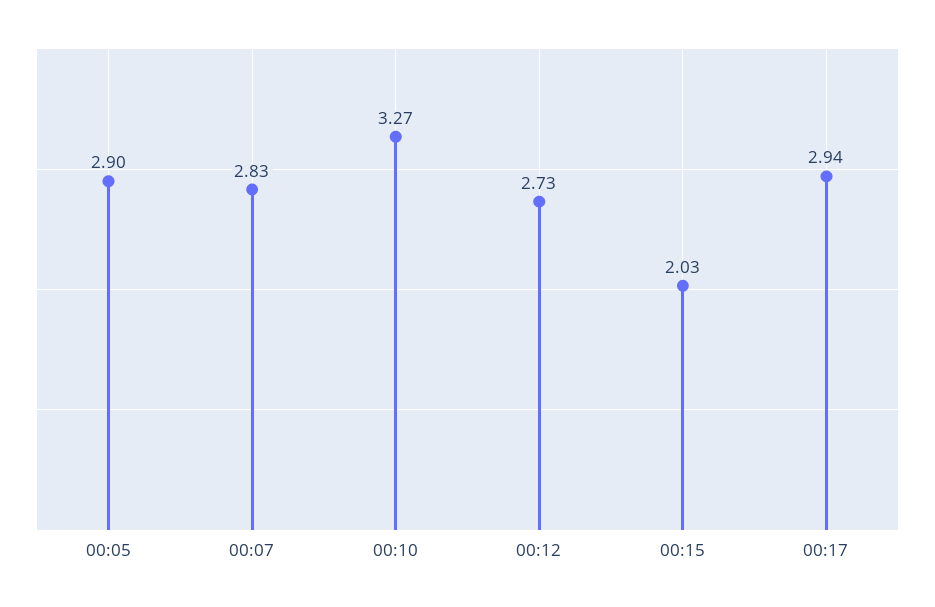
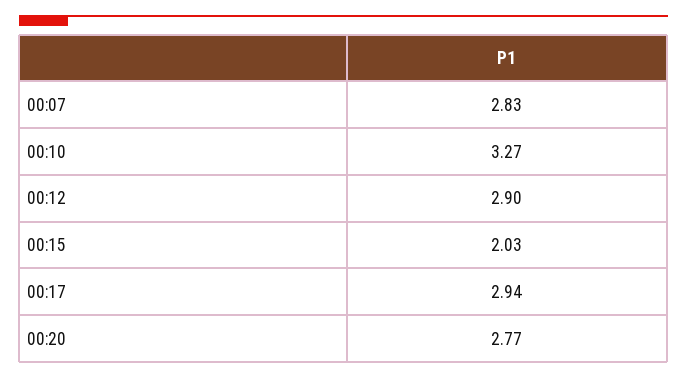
00:05: 2.9 -> none
00:12: 2.73 -> 2.9
00:20: none -> 2.77

